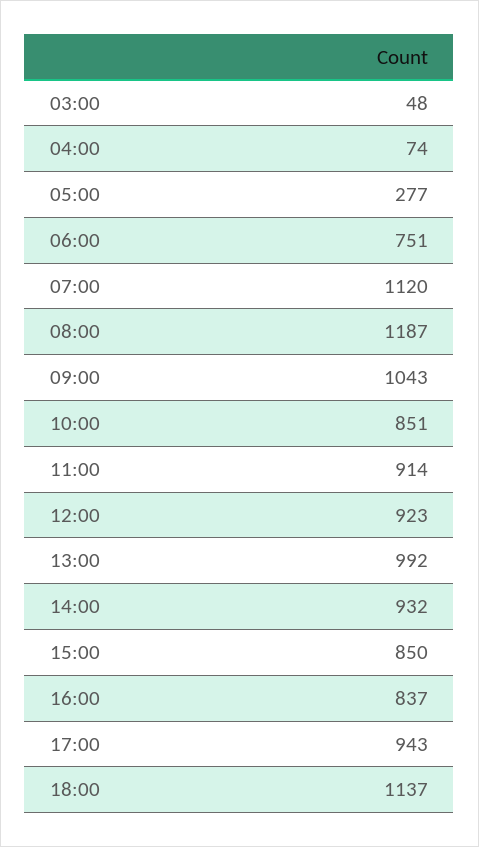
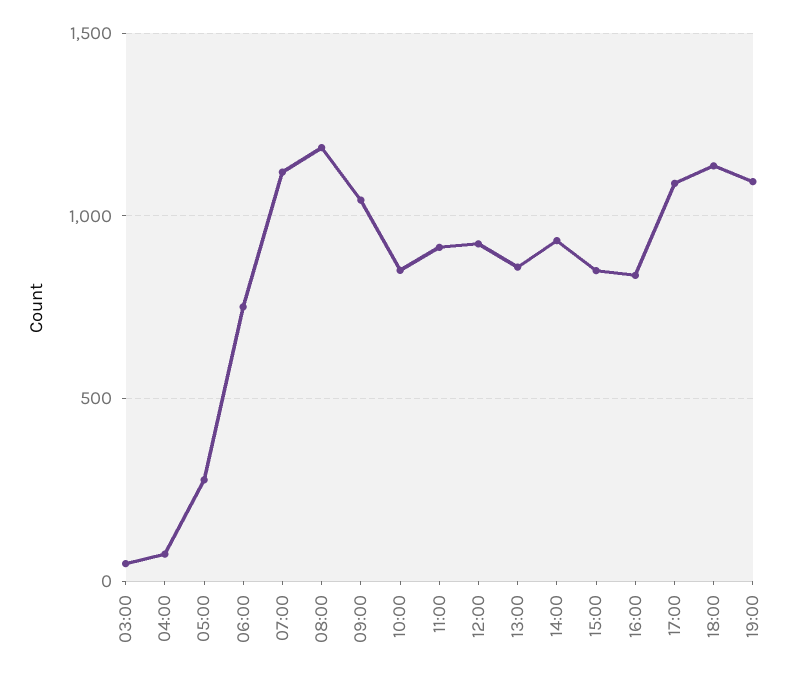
13:00: 992 -> 850
17:00: 943 -> 1100
19:00: none -> 1100

